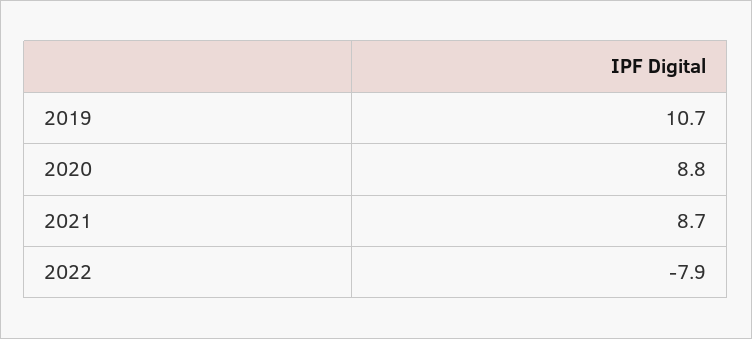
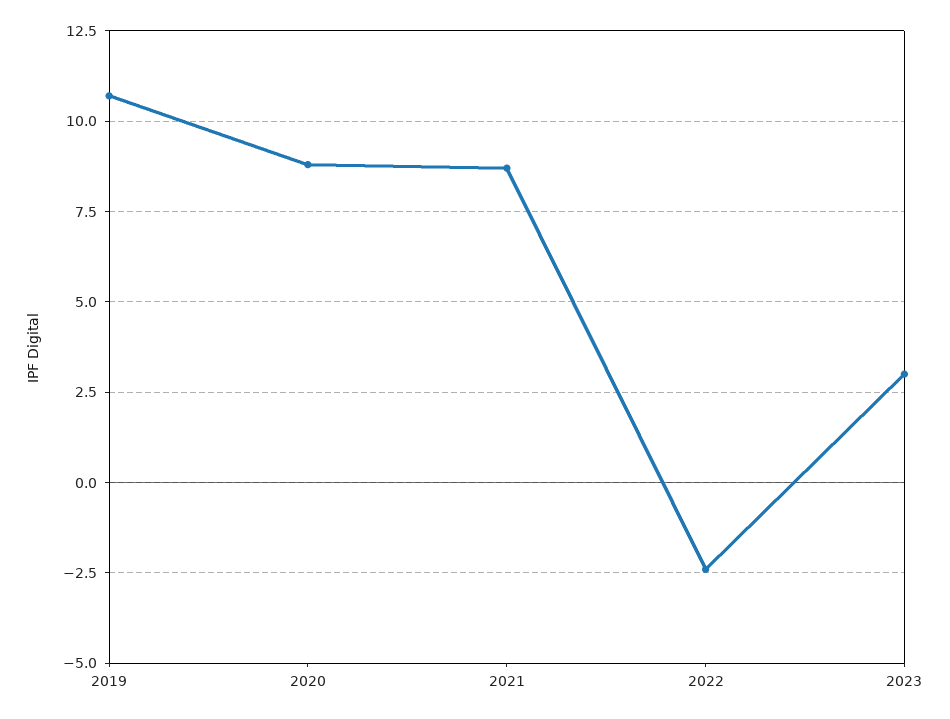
2022: -7.9 -> -2.5
2023: none -> 3

